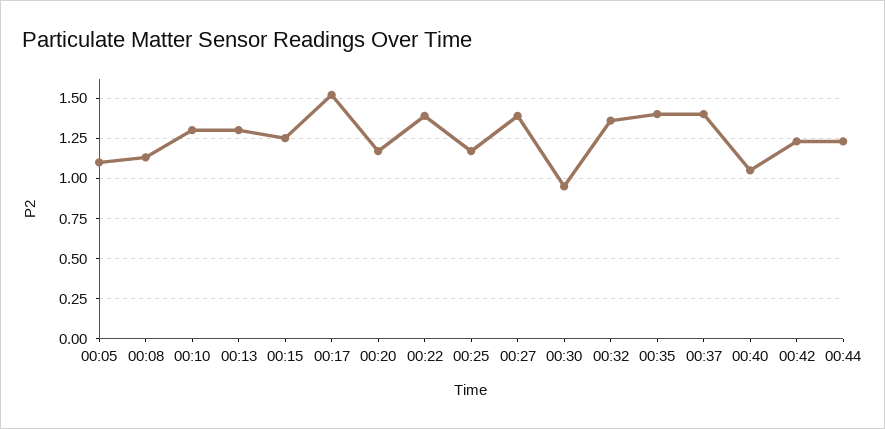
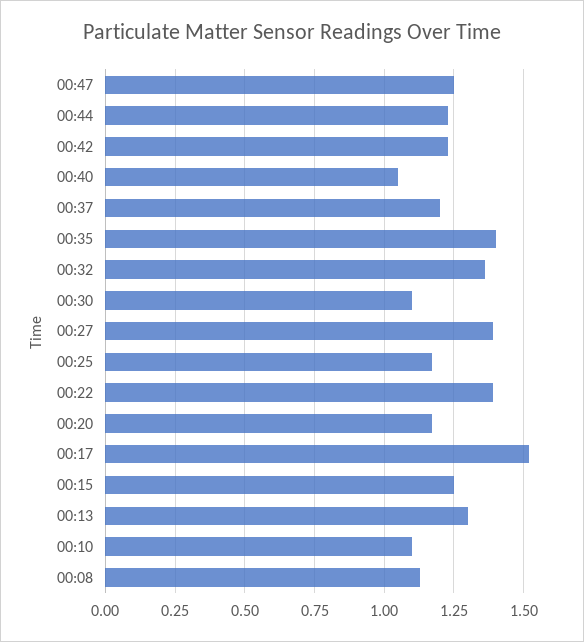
00:05: 1.1 -> none
00:10: 1.3 -> 1.1
00:30: 0.95 -> 1.1
00:37: 1.4 -> 1.2
00:47: none -> 1.25

